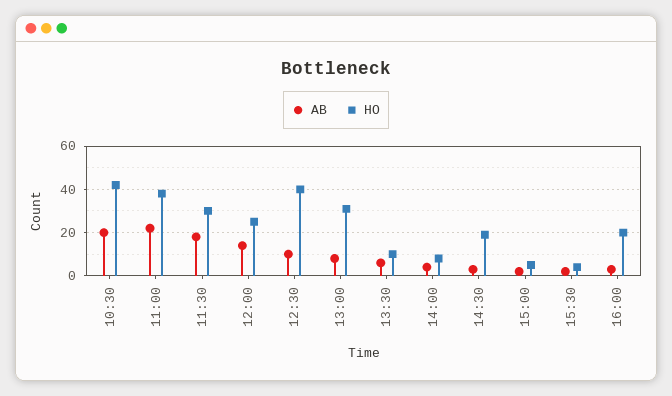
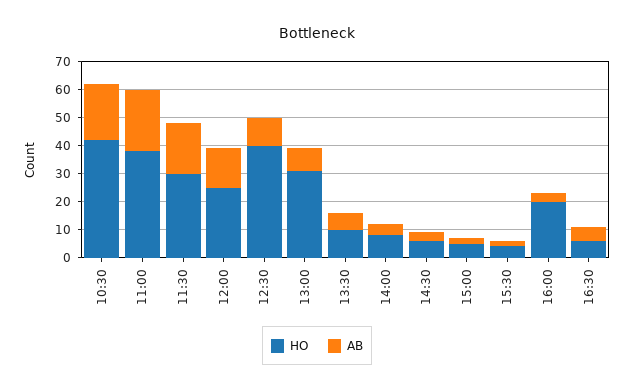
HO, 14:30: 20 -> 5
HO, 16:30: none -> 5
AB, 16:30: none -> 5

